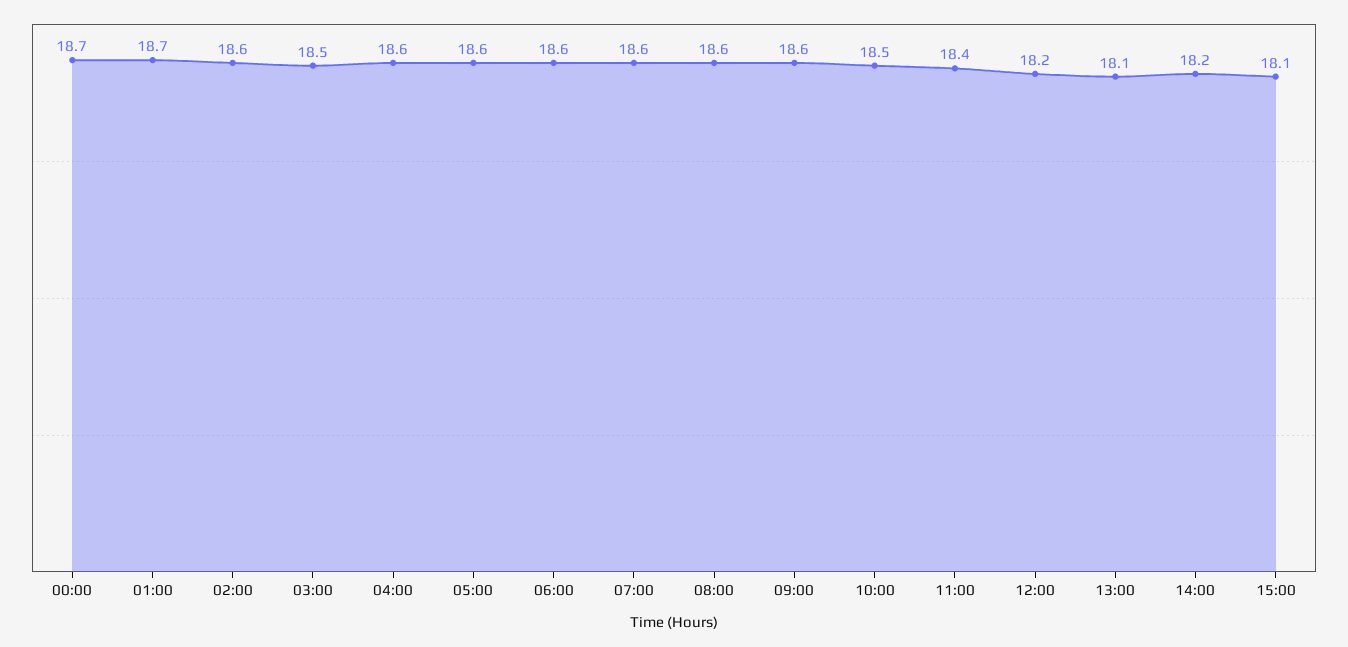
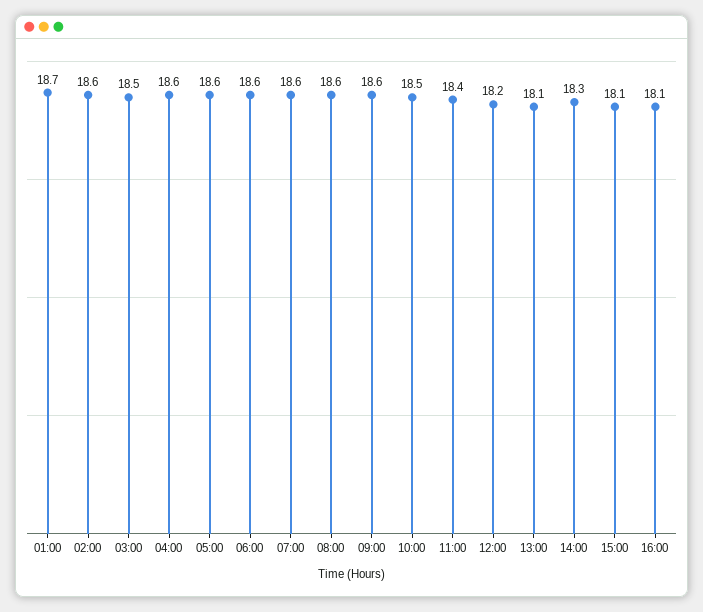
00:00: 18.7 -> none
14:00: 18.2 -> 18.3
16:00: none -> 18.1

